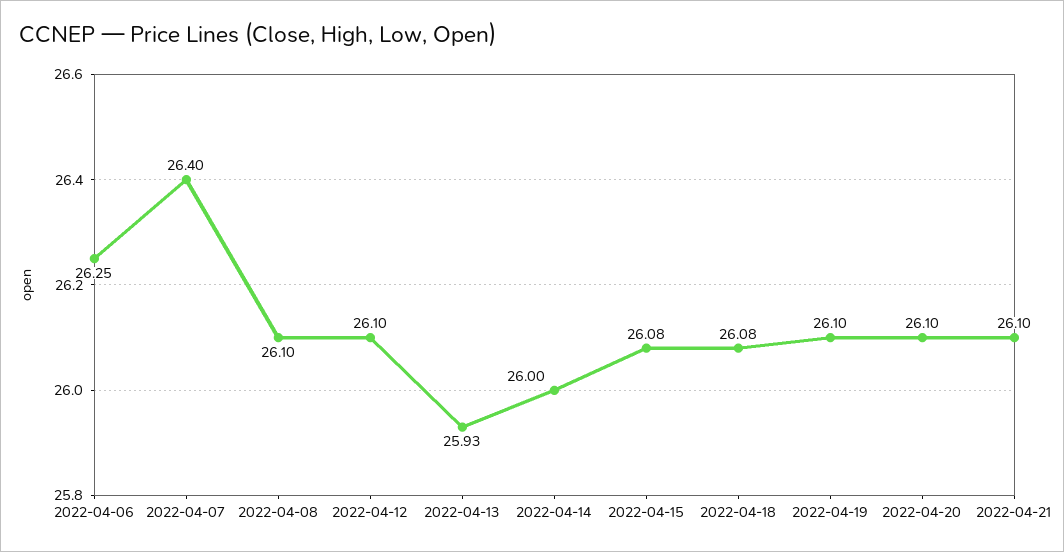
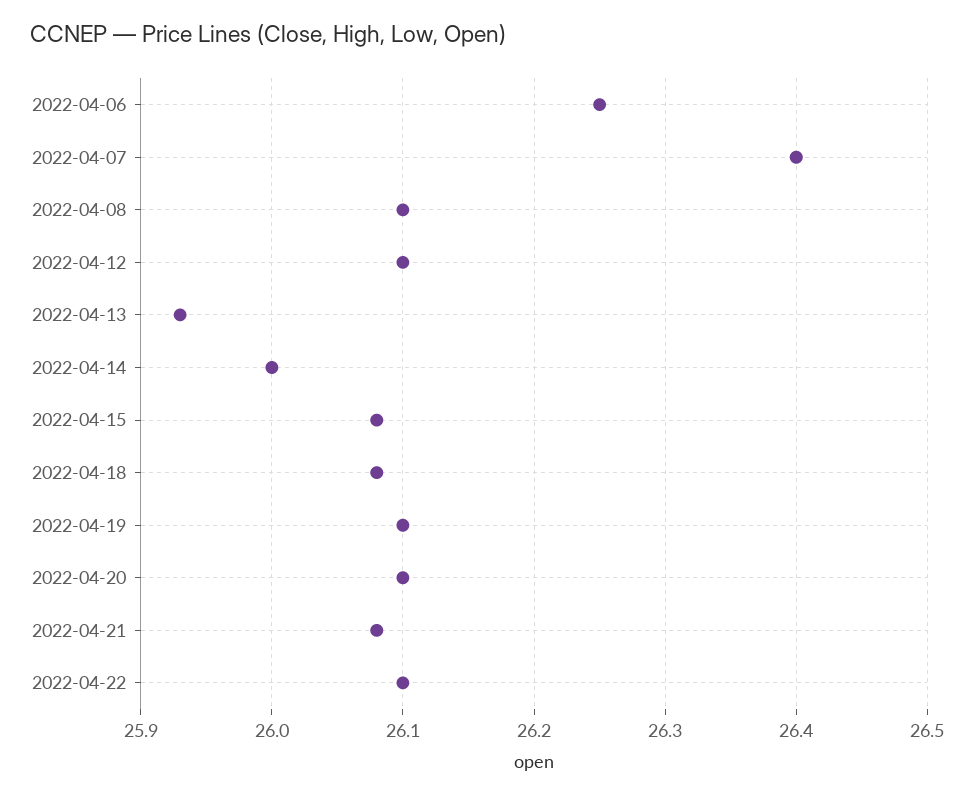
2022-04-21: 26.1 -> 26.08
2022-04-22: none -> 26.1

